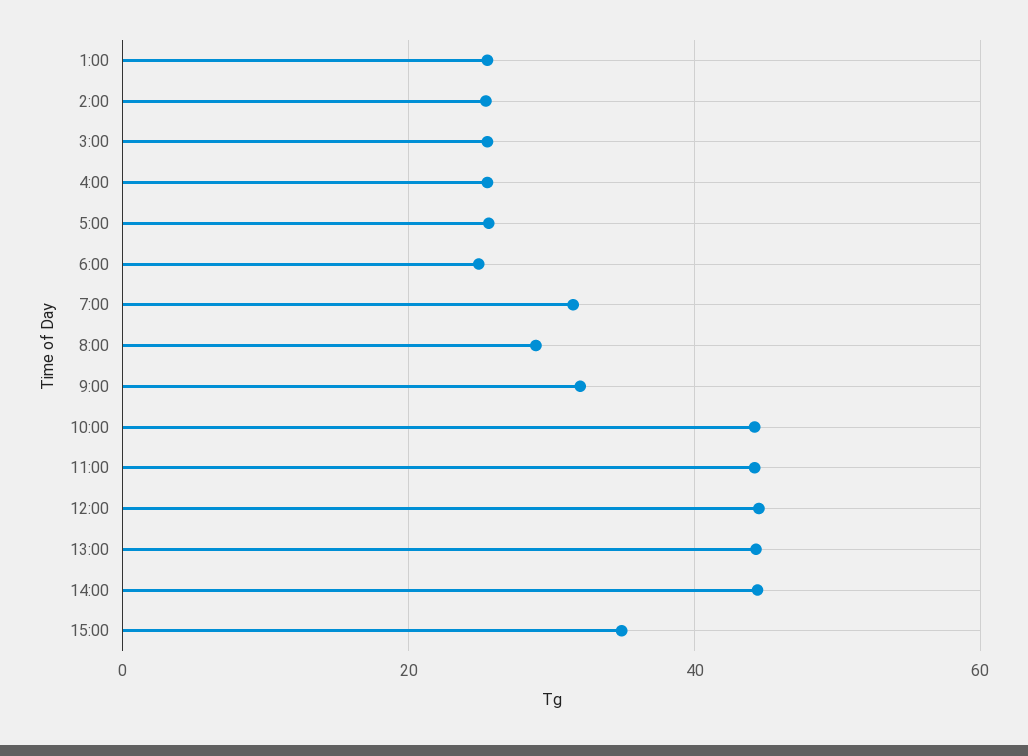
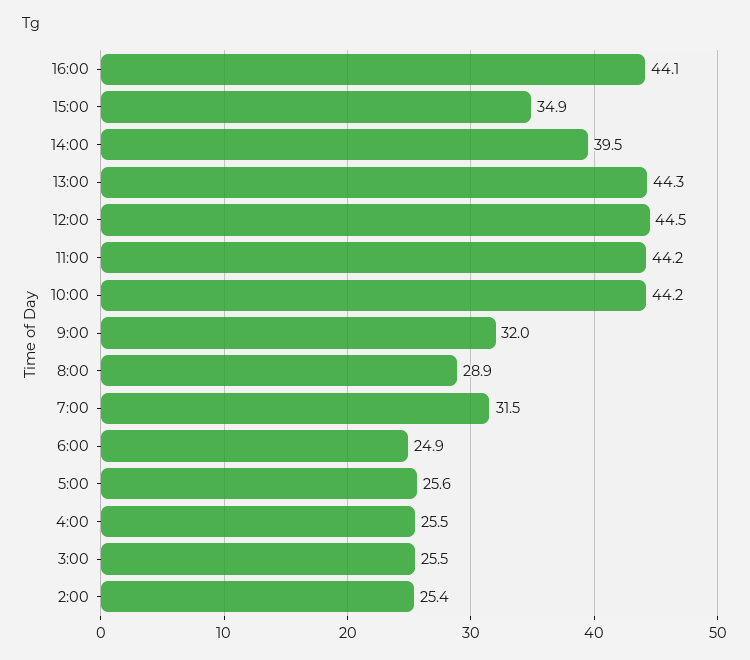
1:00: 26 -> none
14:00: 44 -> 39.5
16:00: none -> 44.1

